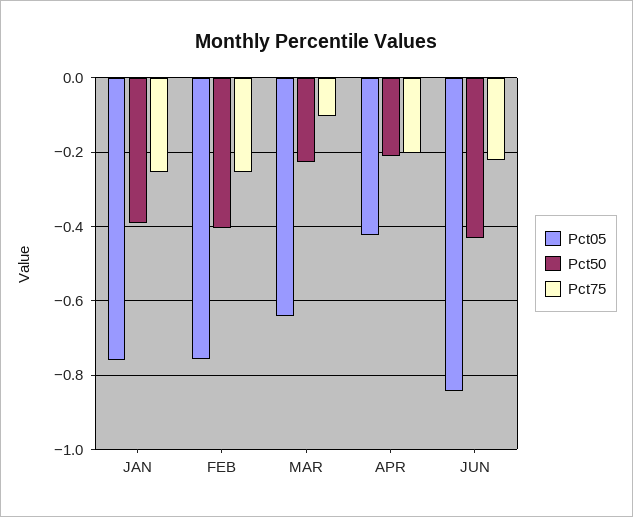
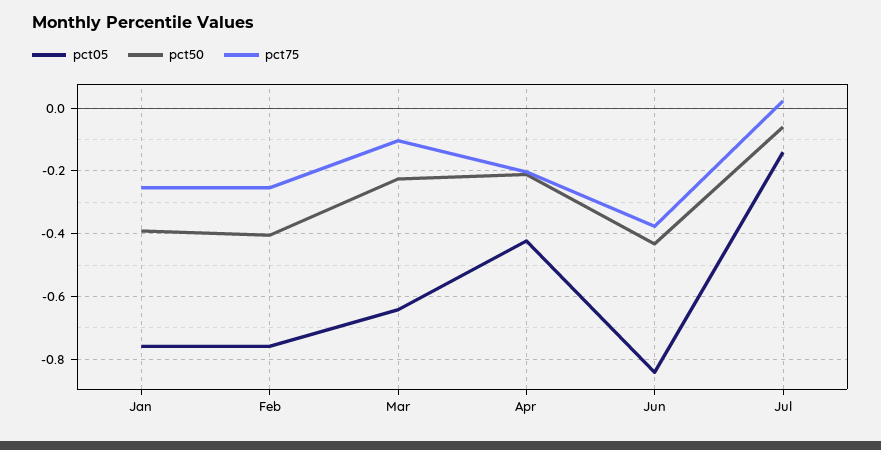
Pct75, JUN: -0.22 -> -0.38
Pct05, Jul: none -> -0.14
Pct50, Jul: none -> -0.06
Pct75, Jul: none -> 0.02

